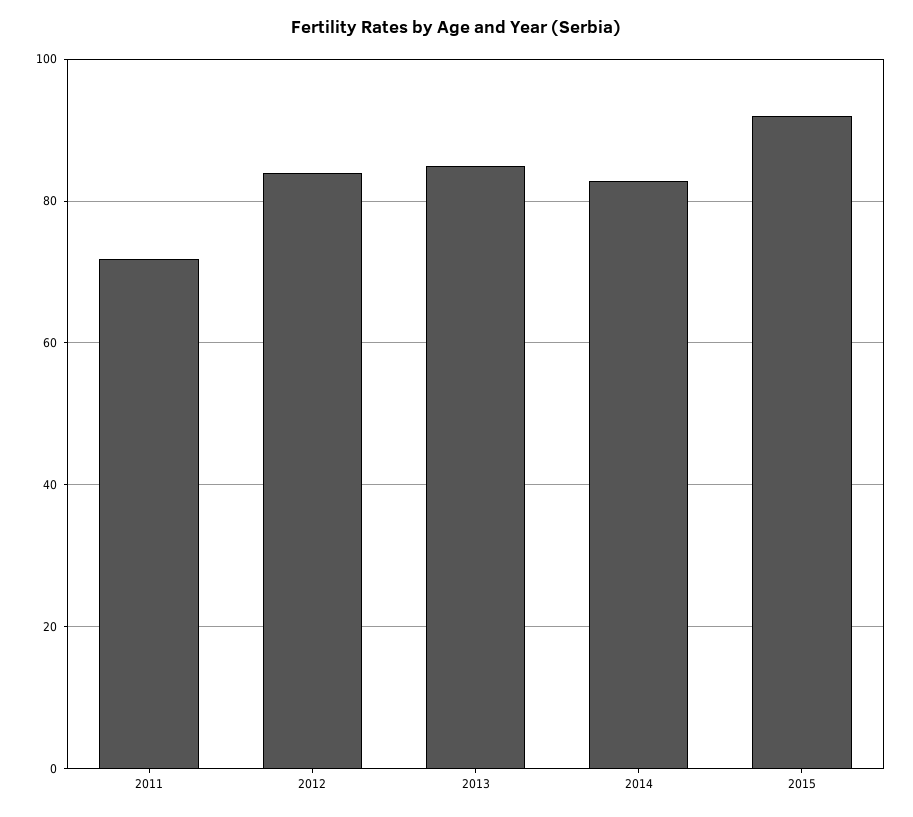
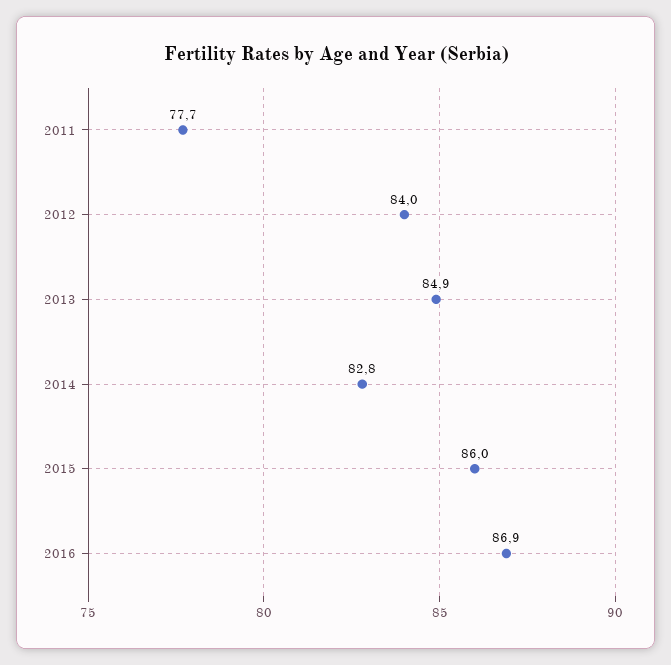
2011: 72 -> 77.7
2015: 92 -> 86
2016: none -> 86.9

